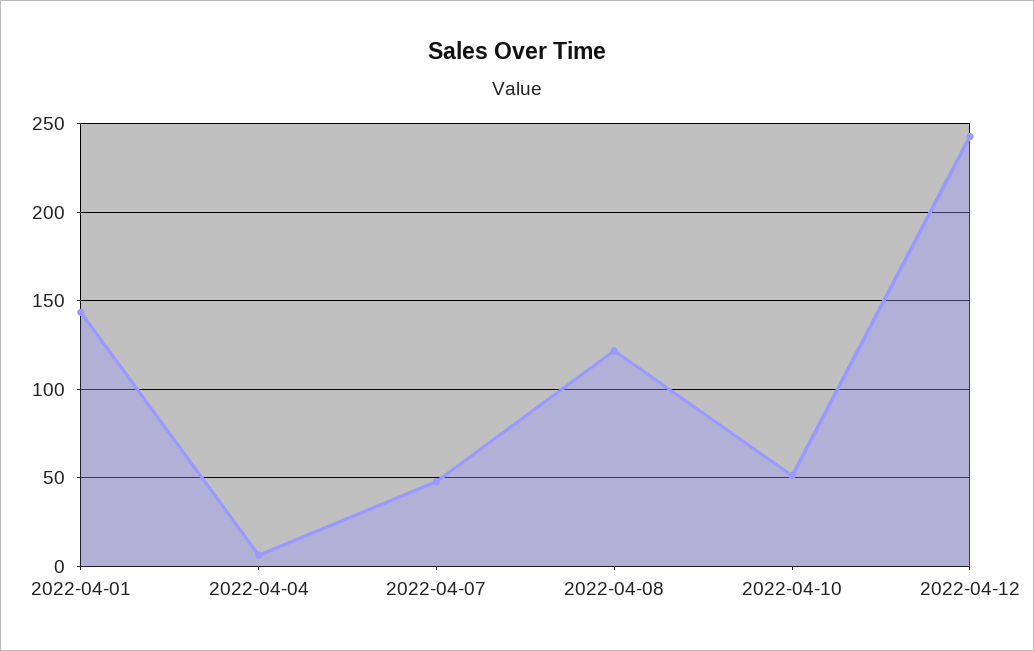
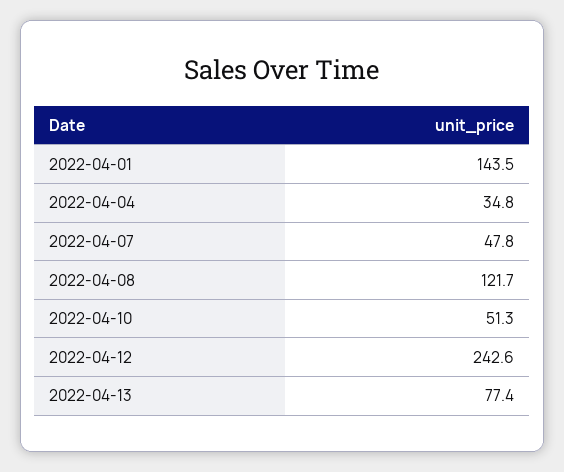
2022-04-04: 5 -> 34.8
2022-04-13: none -> 77.4

